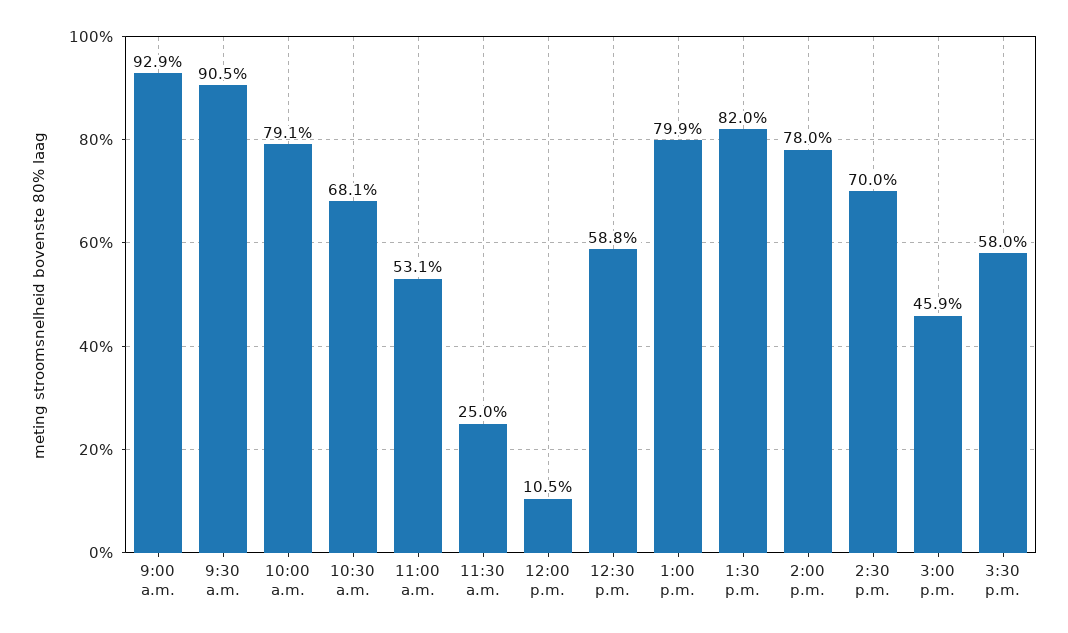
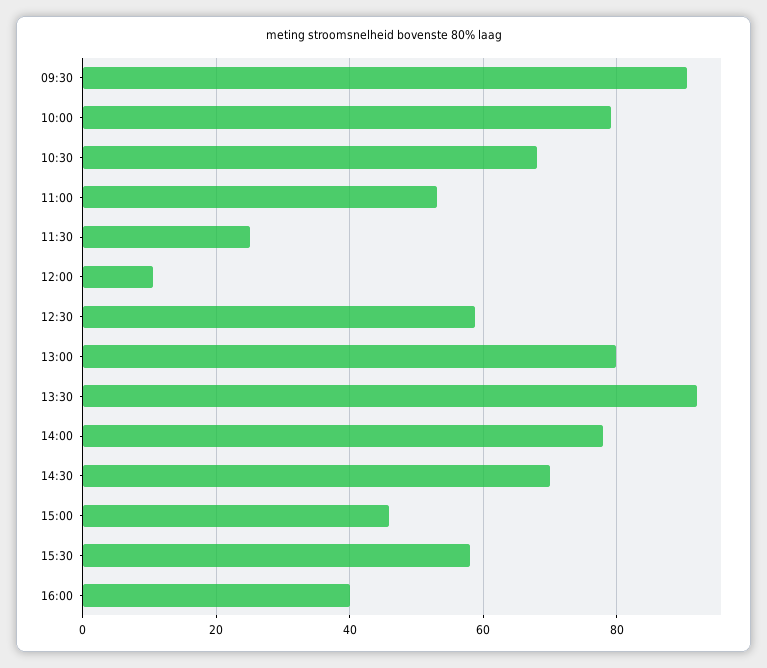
9:00 a.m.: 92.9 -> none
1:30 p.m.: 82 -> 92
16:00: none -> 40

